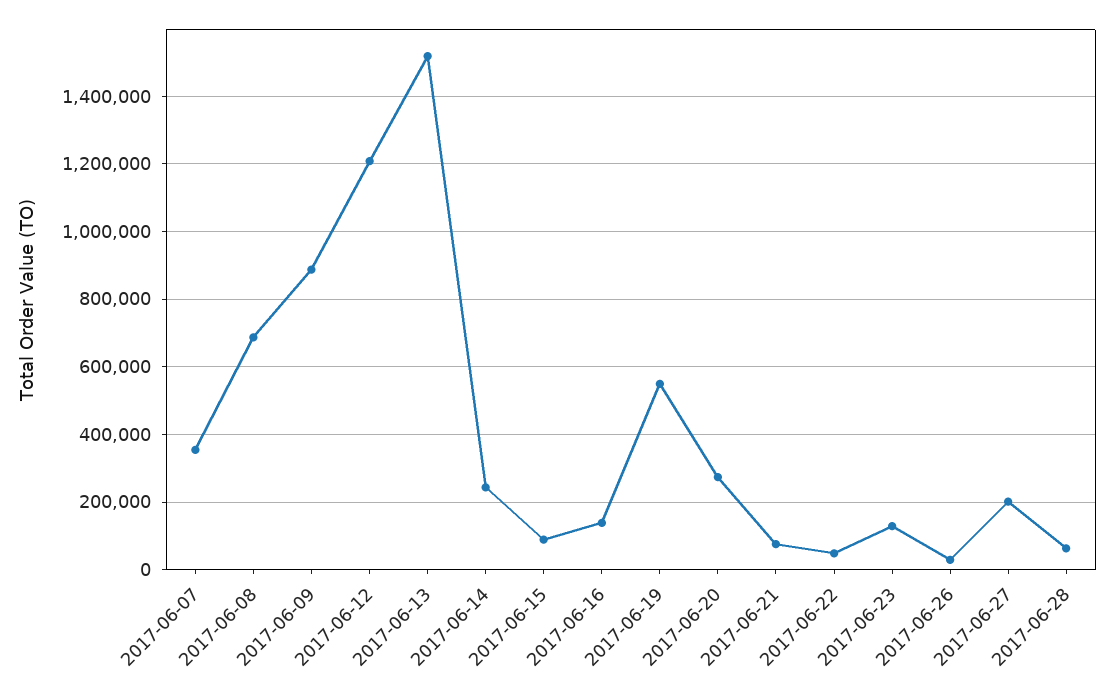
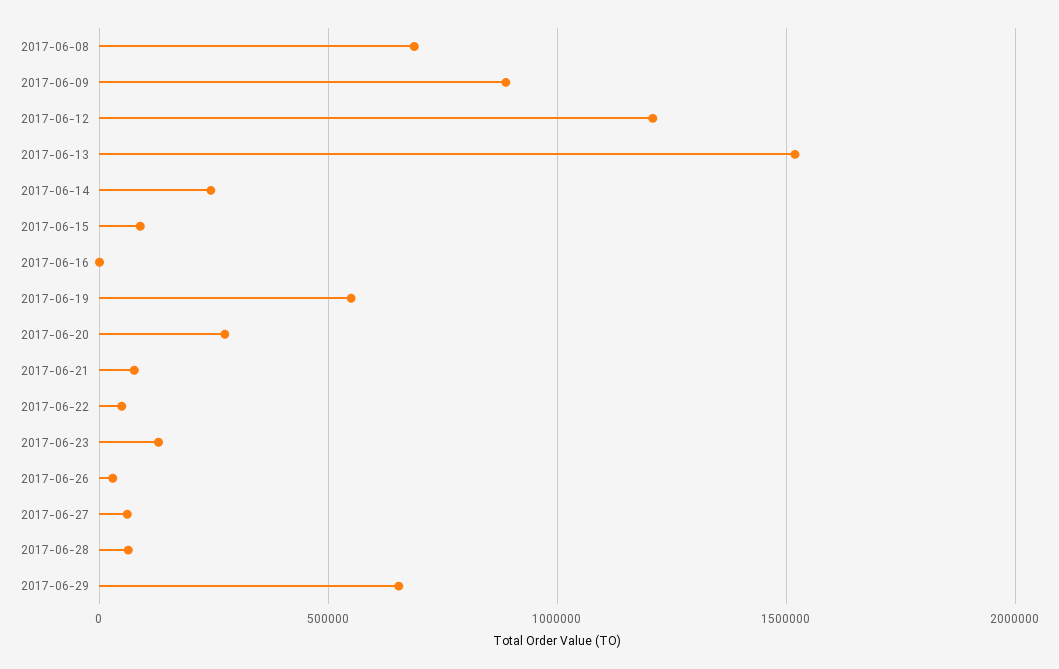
2017-06-07: 360000 -> none
2017-06-16: 140000 -> 0
2017-06-27: 200000 -> 50000
2017-06-29: none -> 650000

